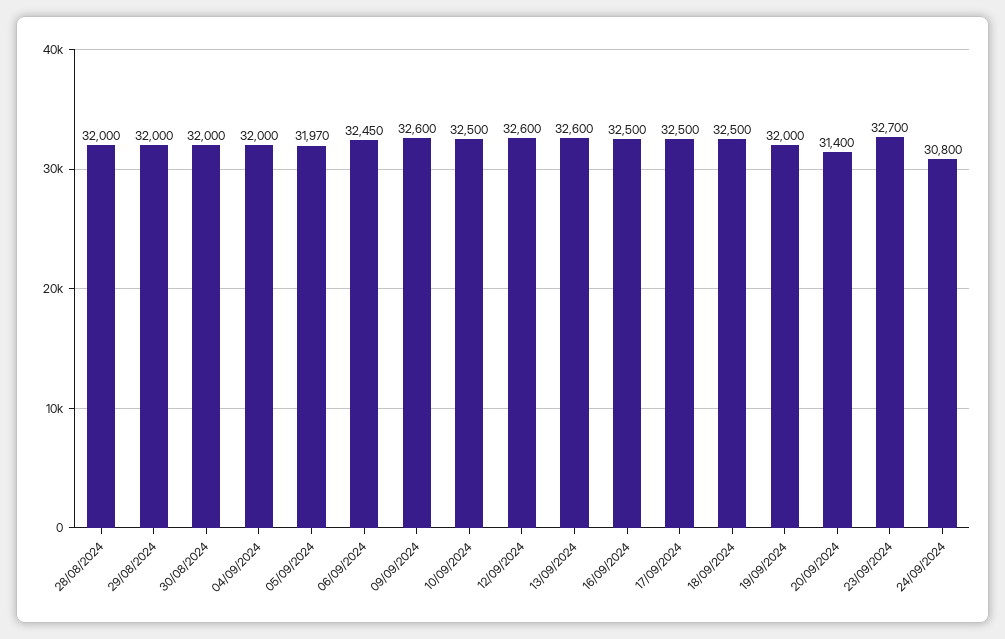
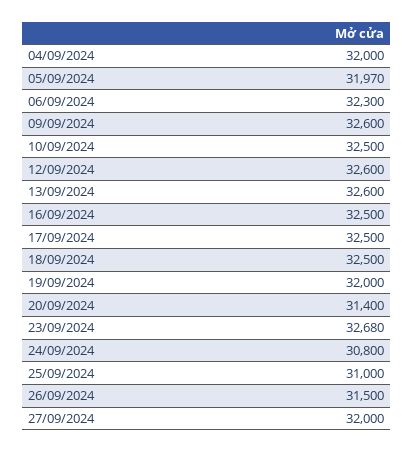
28/08/2024: 32000 -> none
29/08/2024: 32000 -> none
30/08/2024: 32000 -> none
06/09/2024: 32450 -> 32300
23/09/2024: 32700 -> 32680
25/09/2024: none -> 31000
26/09/2024: none -> 31500
27/09/2024: none -> 32000

